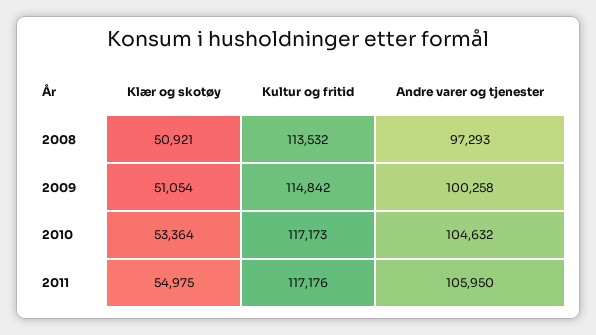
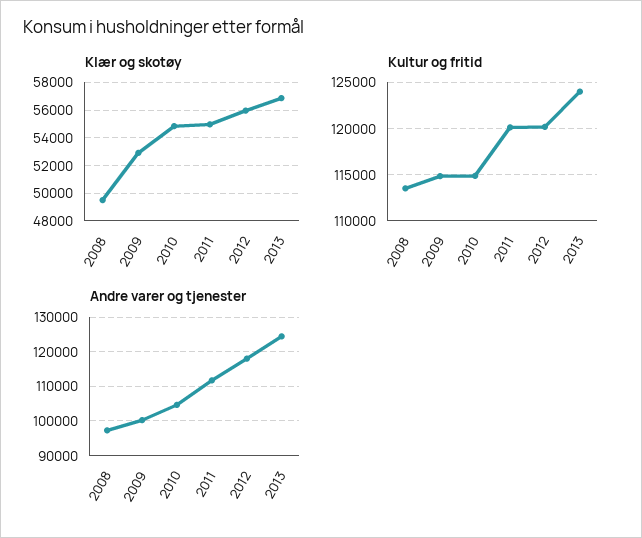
Klær og skotøy, 2008: 50921 -> 49500
Klær og skotøy, 2009: 51054 -> 53000
Klær og skotøy, 2010: 53364 -> 55000
Kultur og fritid, 2010: 117173 -> 115000
Kultur og fritid, 2011: 117176 -> 120000
Andre varer og tjenester, 2011: 105950 -> 112000
Klær og skotøy, 2012: none -> 56000
Klær og skotøy, 2013: none -> 57000
Kultur og fritid, 2012: none -> 120000
Kultur og fritid, 2013: none -> 124000
Andre varer og tjenester, 2012: none -> 118000
Andre varer og tjenester, 2013: none -> 124000

